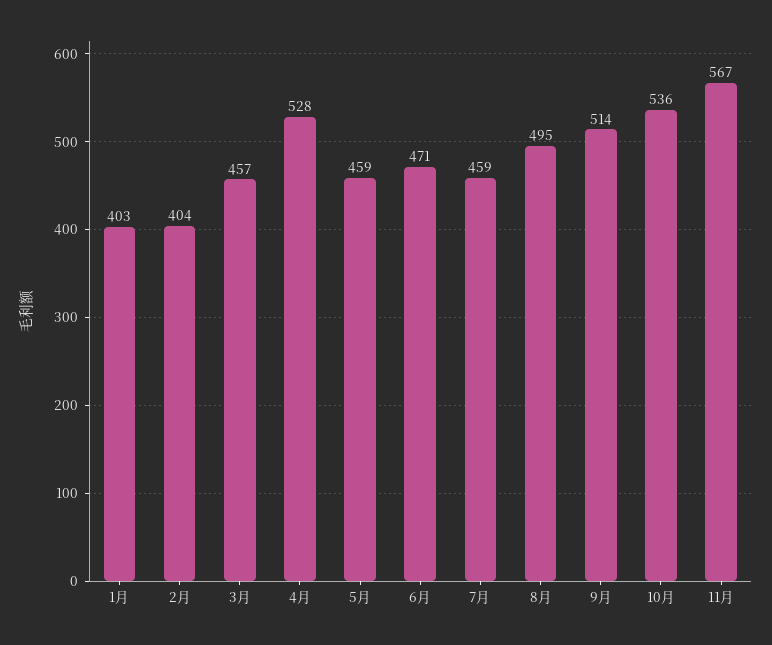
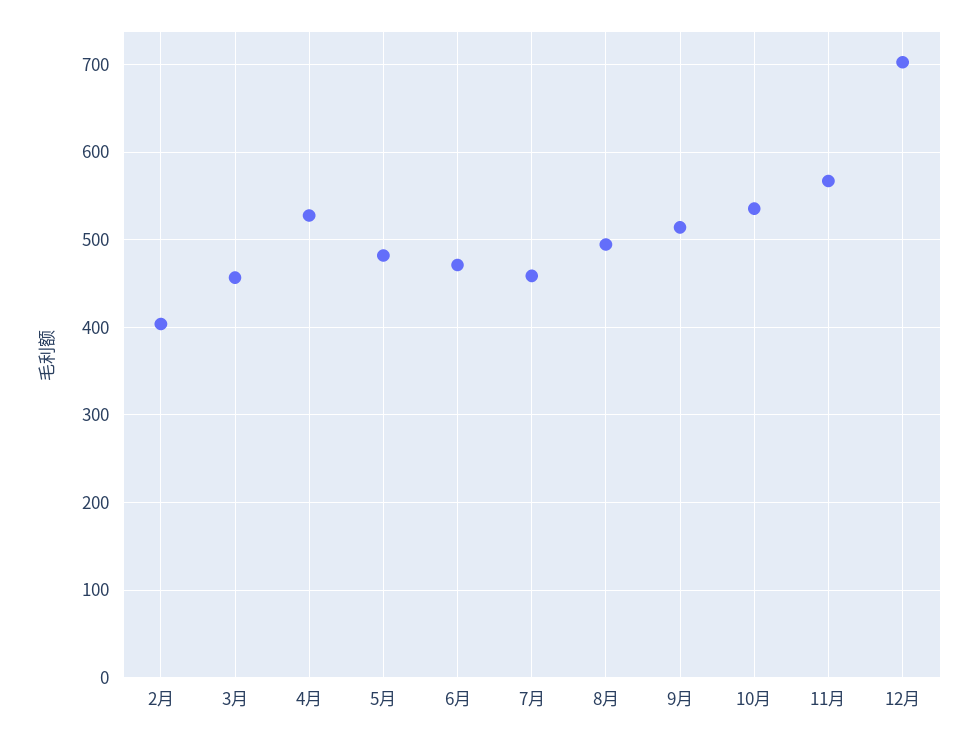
1月: 403 -> none
5月: 459 -> 480
12月: none -> 700

